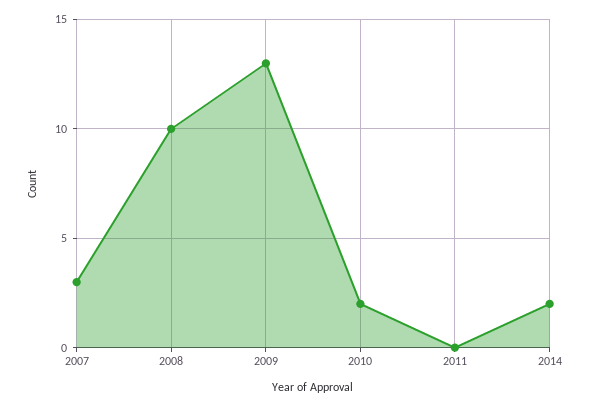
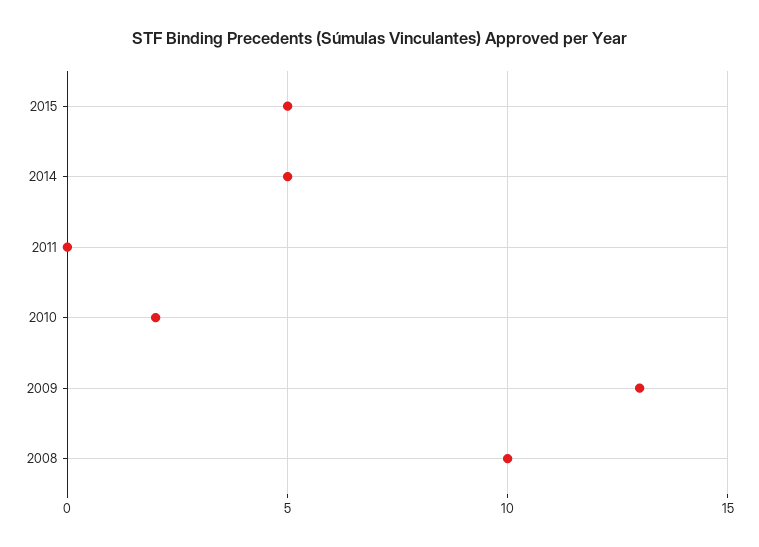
2007: 3 -> none
2014: 2 -> 5
2015: none -> 5

